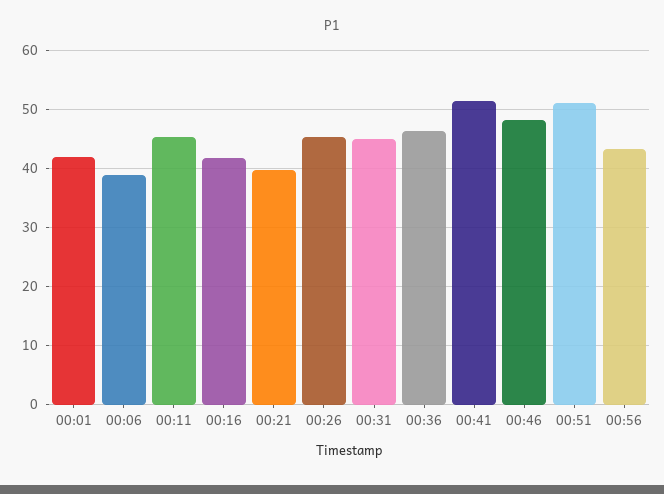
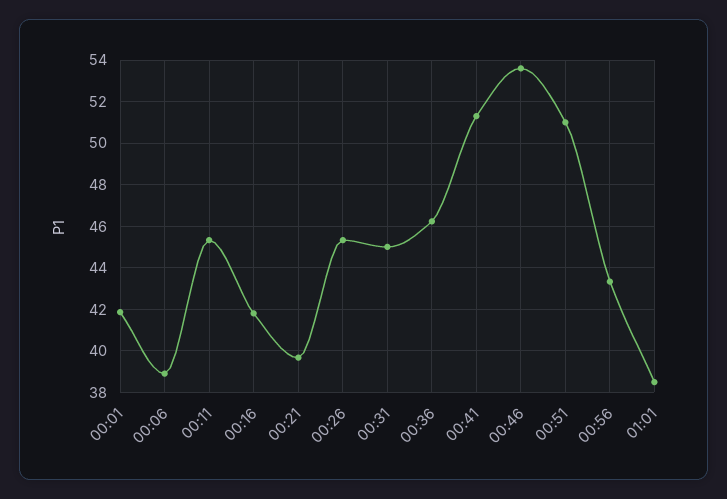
00:46: 48 -> 53.5
01:01: none -> 38.5

